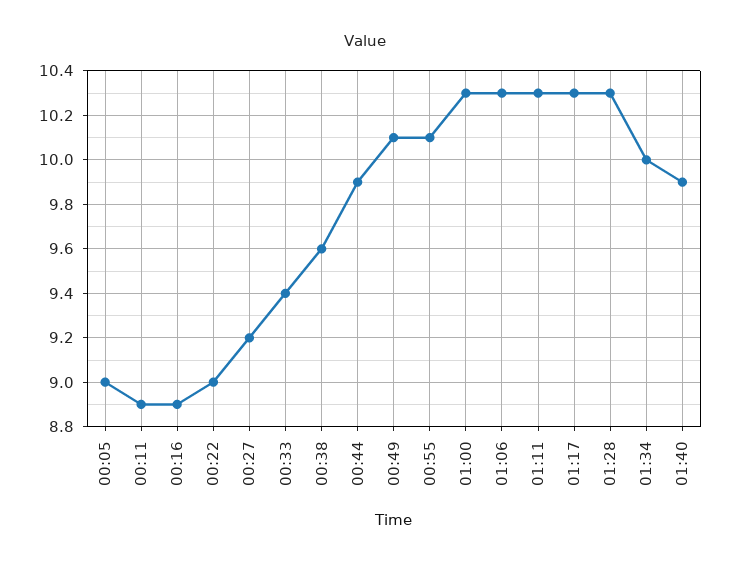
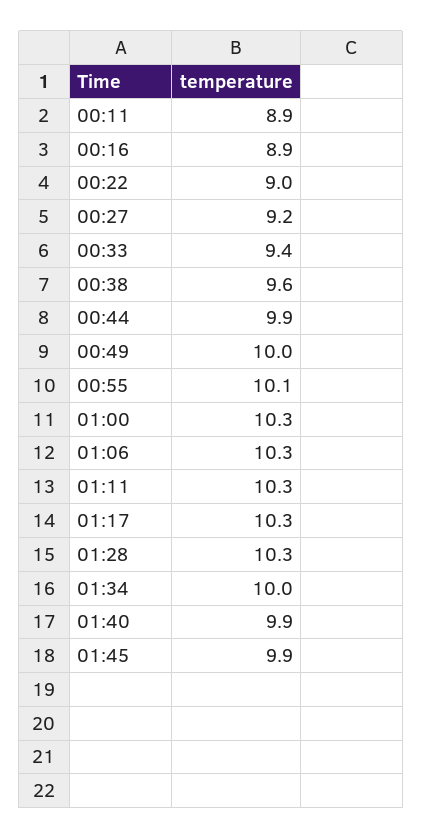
00:05: 9 -> none
00:49: 10.1 -> 10
01:45: none -> 9.9

